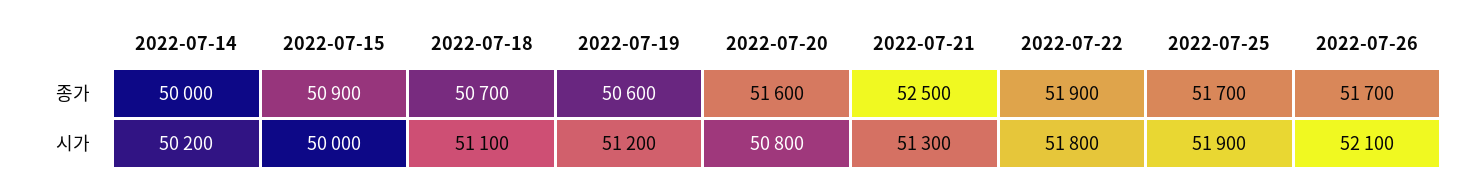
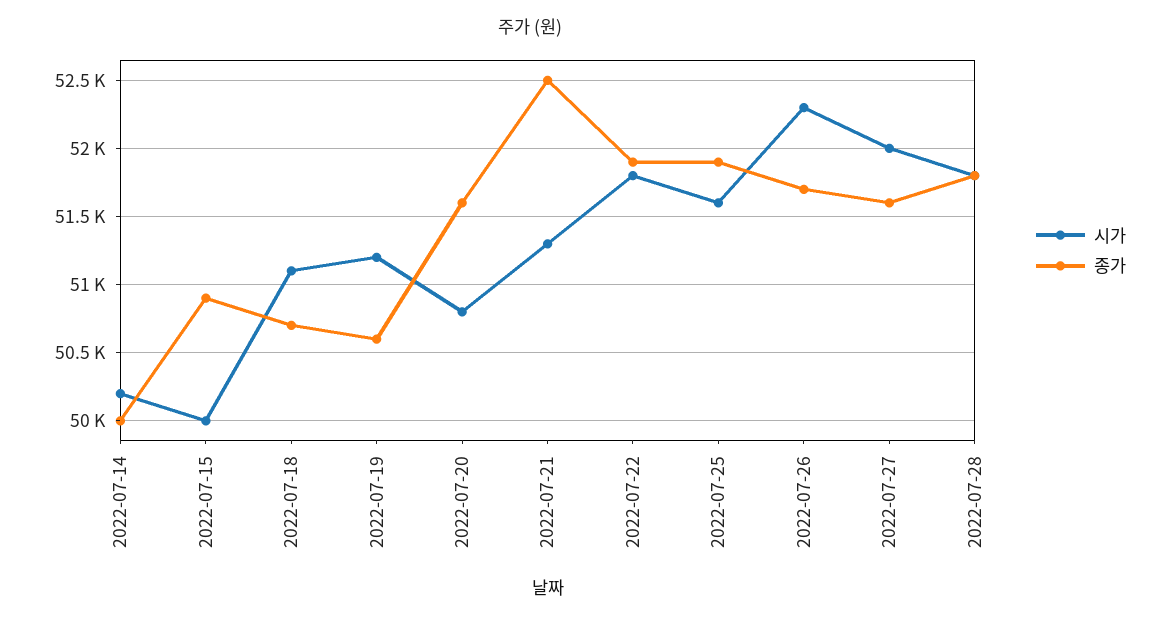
종가, 2022-07-25: 51700 -> 51900
시가, 2022-07-25: 51900 -> 51600
시가, 2022-07-26: 52100 -> 52300
시가, 2022-07-27: none -> 52000
종가, 2022-07-27: none -> 51600
시가, 2022-07-28: none -> 51800
종가, 2022-07-28: none -> 51800

